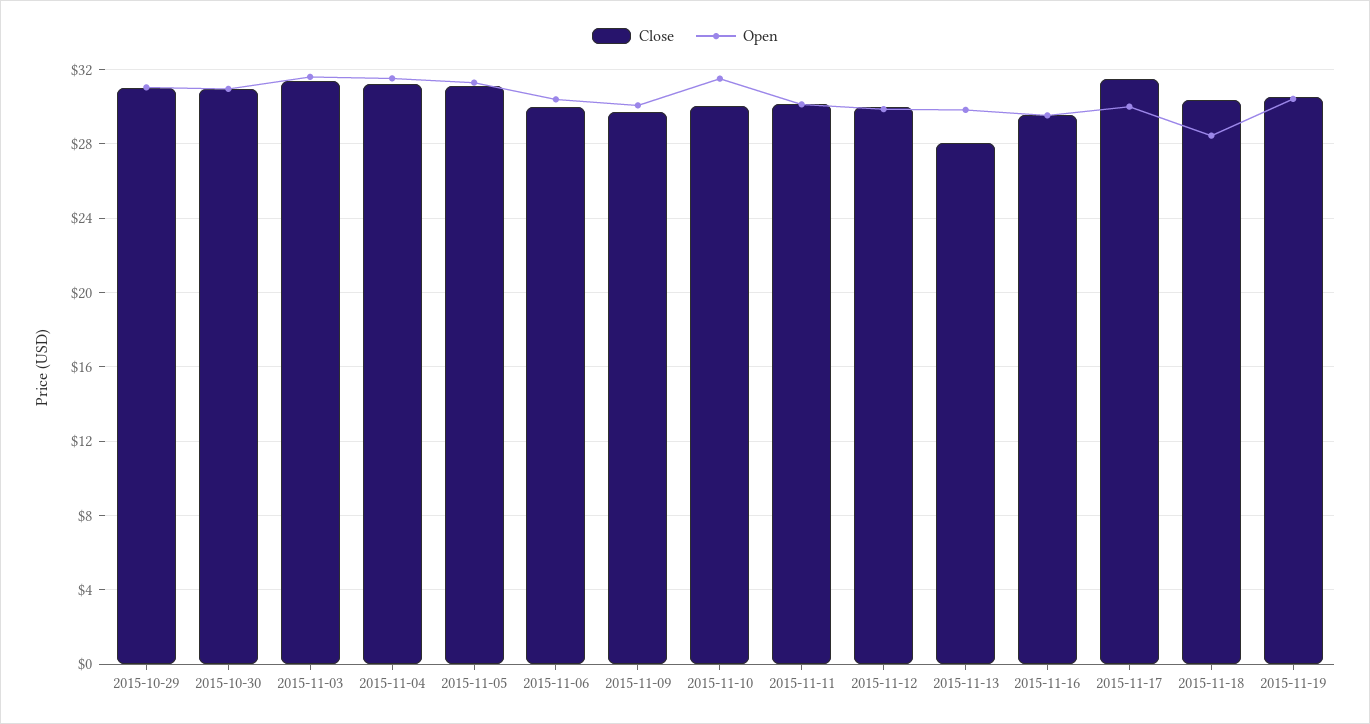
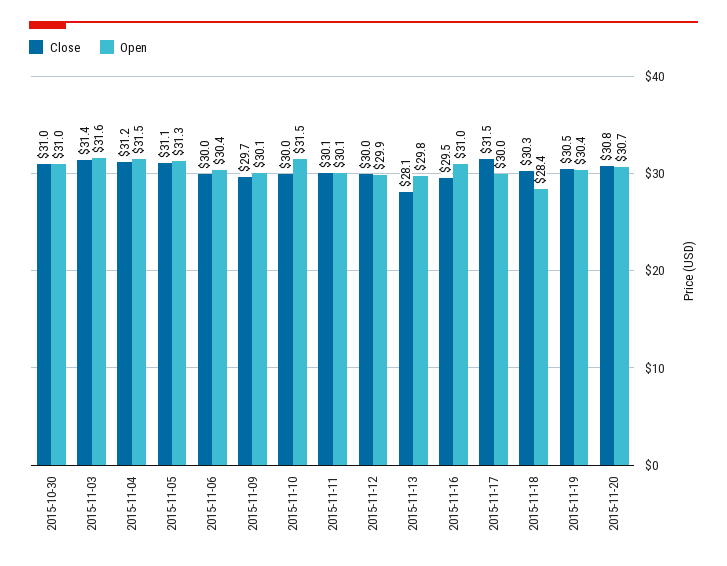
Close, 2015-10-29: 31 -> none
Open, 2015-10-29: 31 -> none
Open, 2015-11-16: 29.5 -> 31
Close, 2015-11-20: none -> 30.8
Open, 2015-11-20: none -> 30.7

